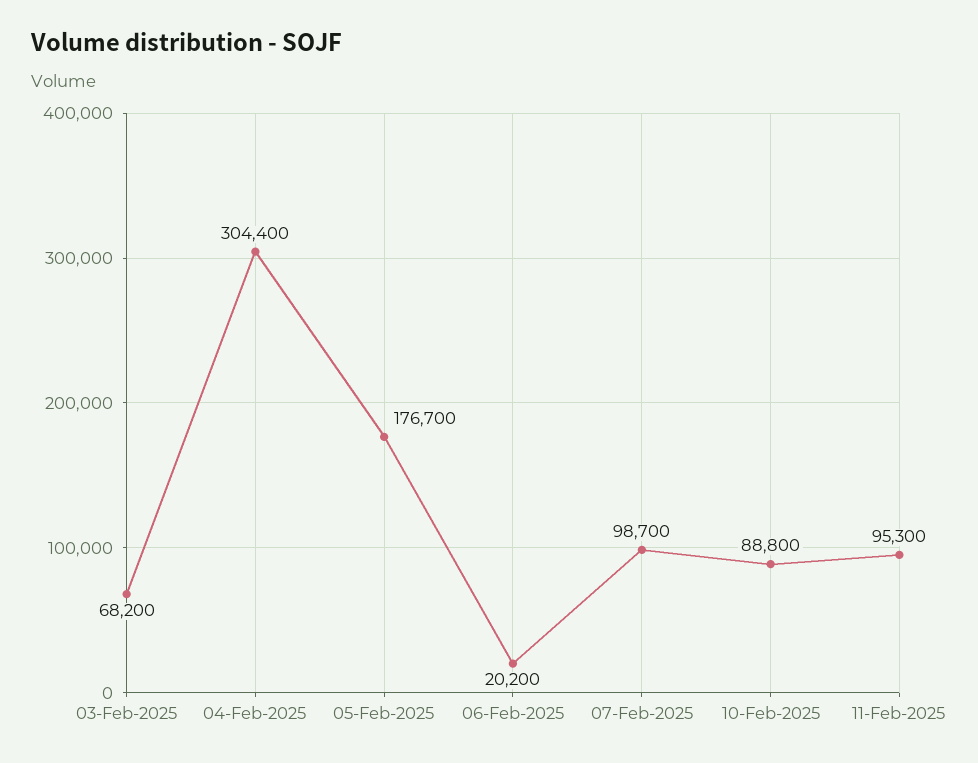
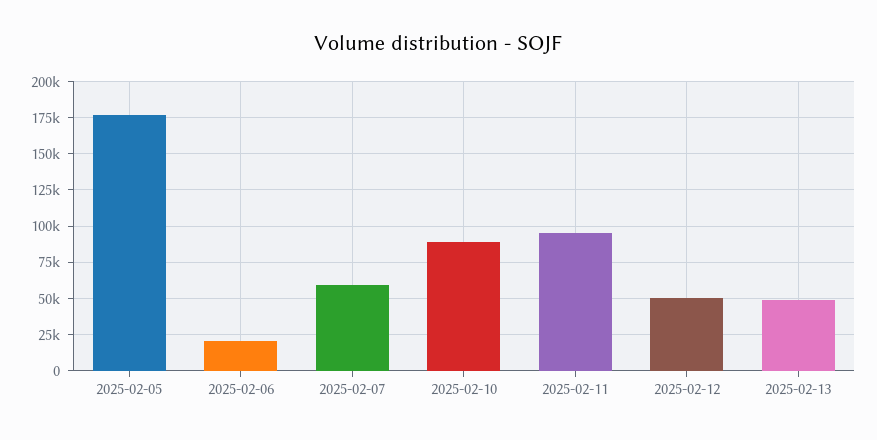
03-Feb-2025: 68200 -> none
04-Feb-2025: 304400 -> none
07-Feb-2025: 98700 -> 60000
2025-02-12: none -> 50000
2025-02-13: none -> 50000

